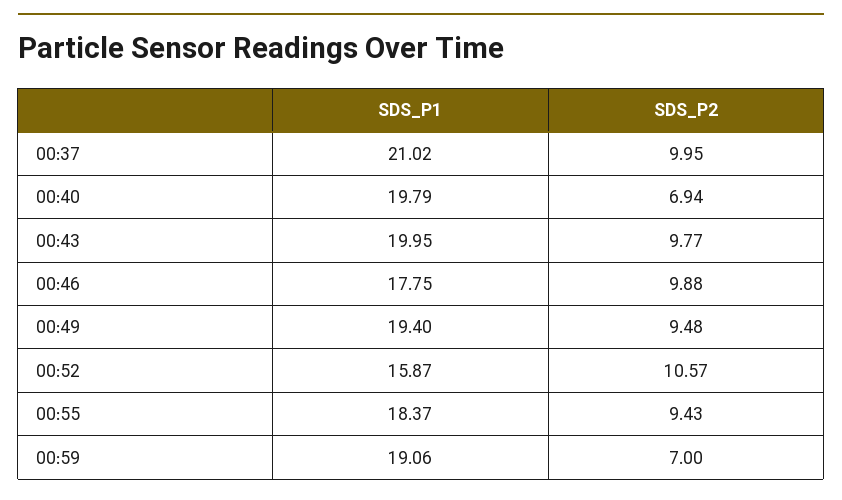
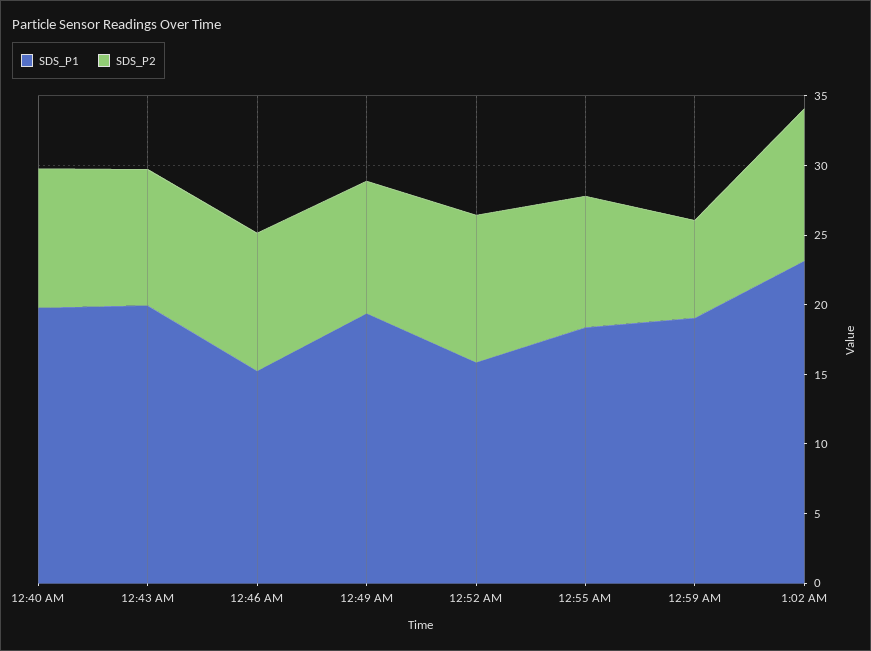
SDS_P1, 00:37: 21.02 -> none
SDS_P2, 00:37: 9.95 -> none
SDS_P2, 00:40: 6.94 -> 10
SDS_P1, 00:46: 17.75 -> 15
SDS_P1, 1:02 AM: none -> 23
SDS_P2, 1:02 AM: none -> 11

